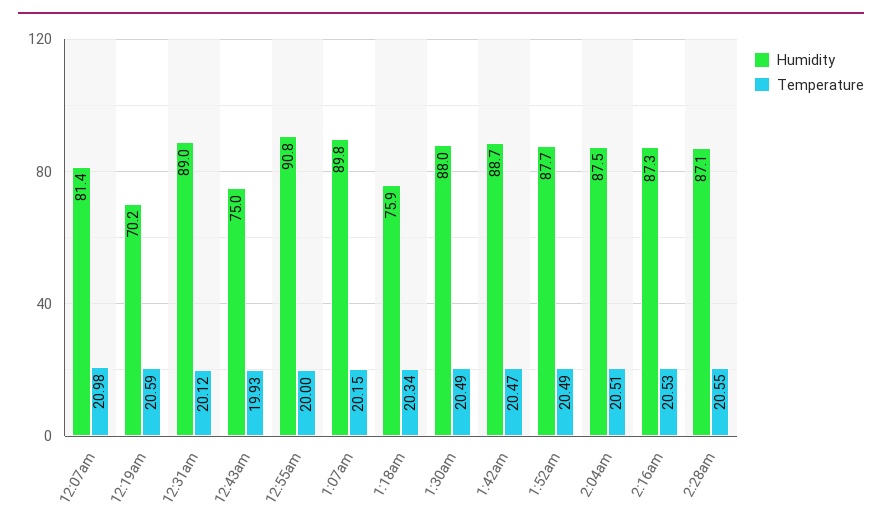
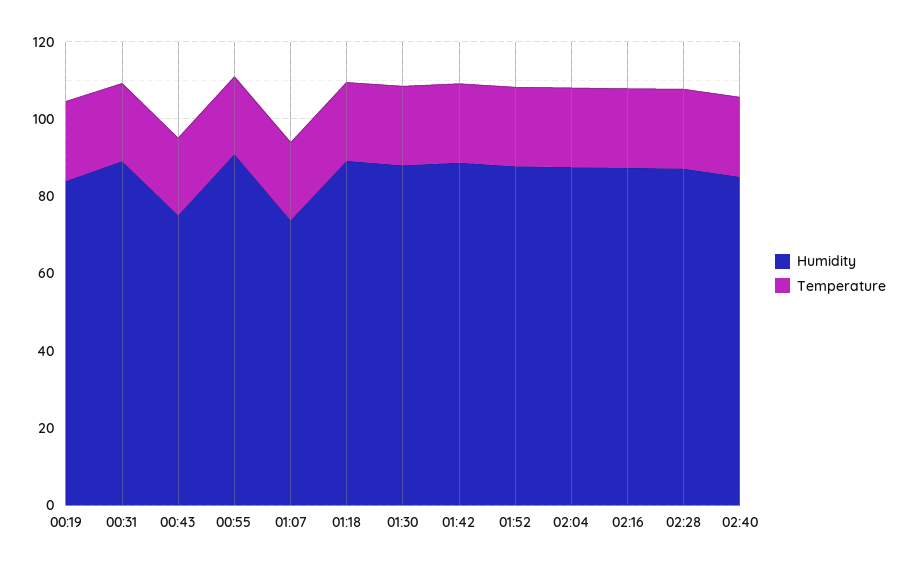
Humidity, 12:07am: 81.4 -> none
Temperature, 12:07am: 20.98 -> none
Humidity, 12:19am: 70.2 -> 85
Humidity, 1:07am: 89.8 -> 75
Humidity, 1:18am: 75.9 -> 90
Humidity, 02:40: none -> 85
Temperature, 02:40: none -> 20

